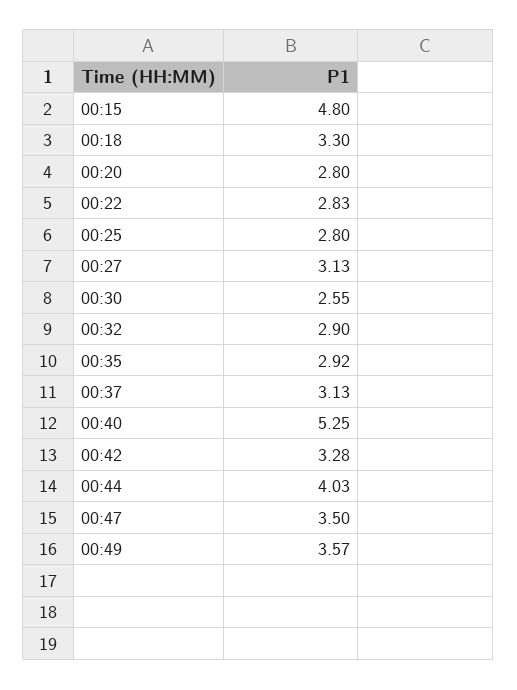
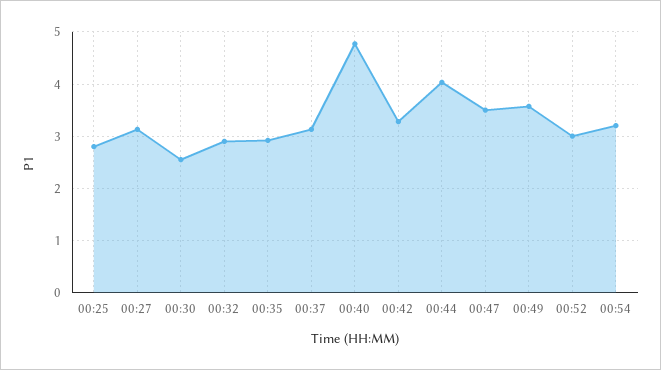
00:15: 4.8 -> none
00:18: 3.3 -> none
00:20: 2.8 -> none
00:22: 2.83 -> none
00:40: 5.25 -> 4.8
00:52: none -> 3
00:54: none -> 3.2

